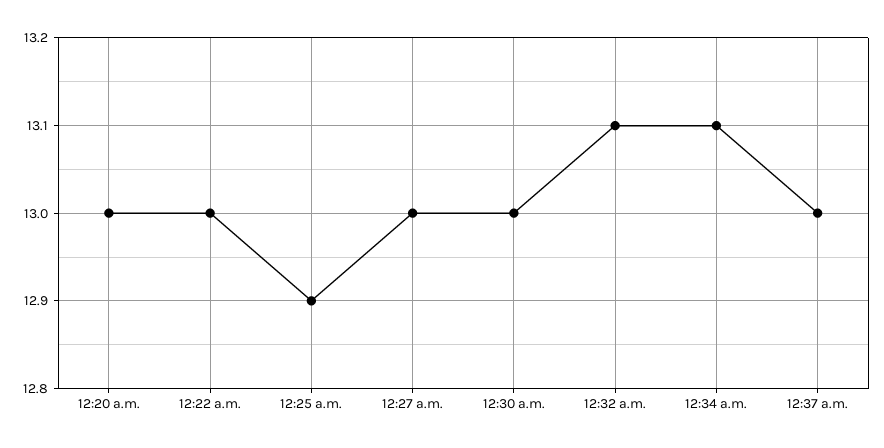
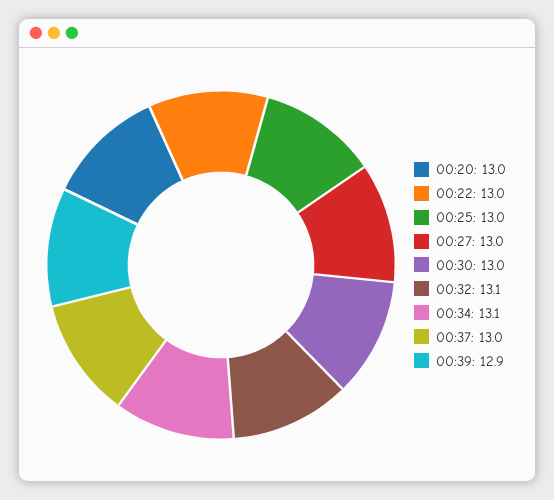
12:25 a.m.: 12.9 -> 13
00:39: none -> 12.9

